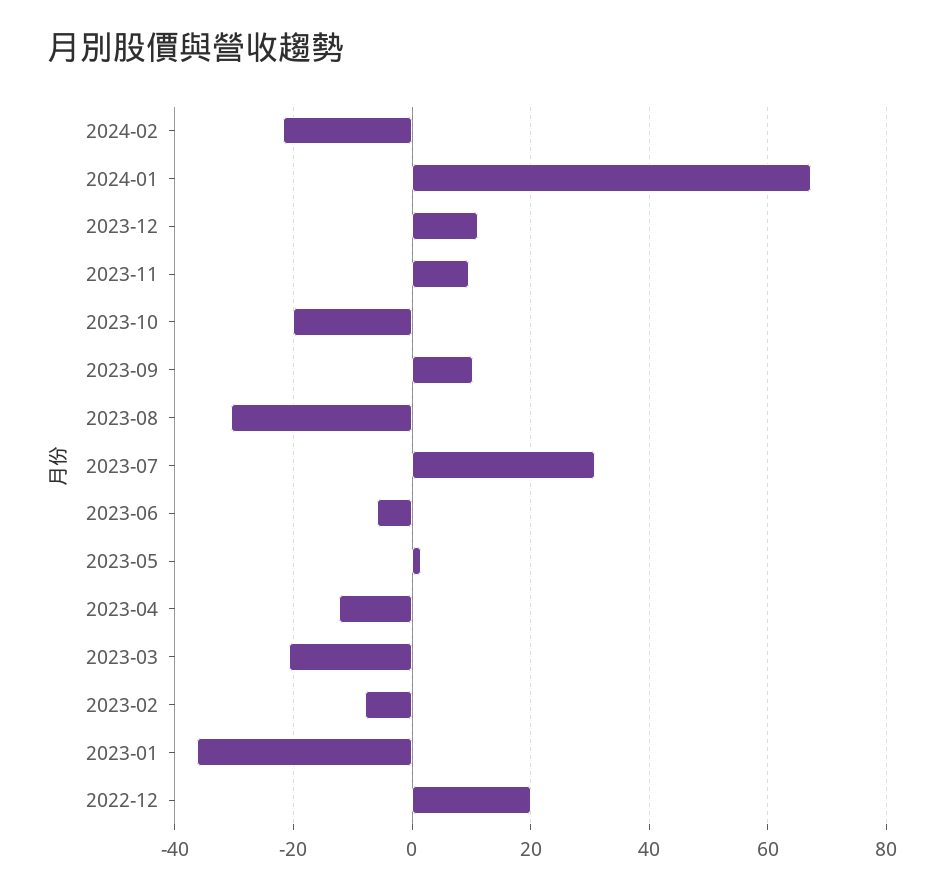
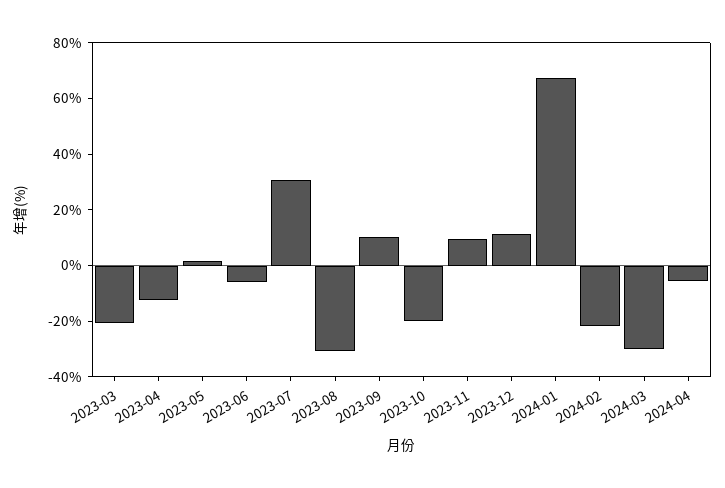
2023-02: -8 -> none
2023-01: -36 -> none
2022-12: 20 -> none
2024-03: none -> -30
2024-04: none -> -5

